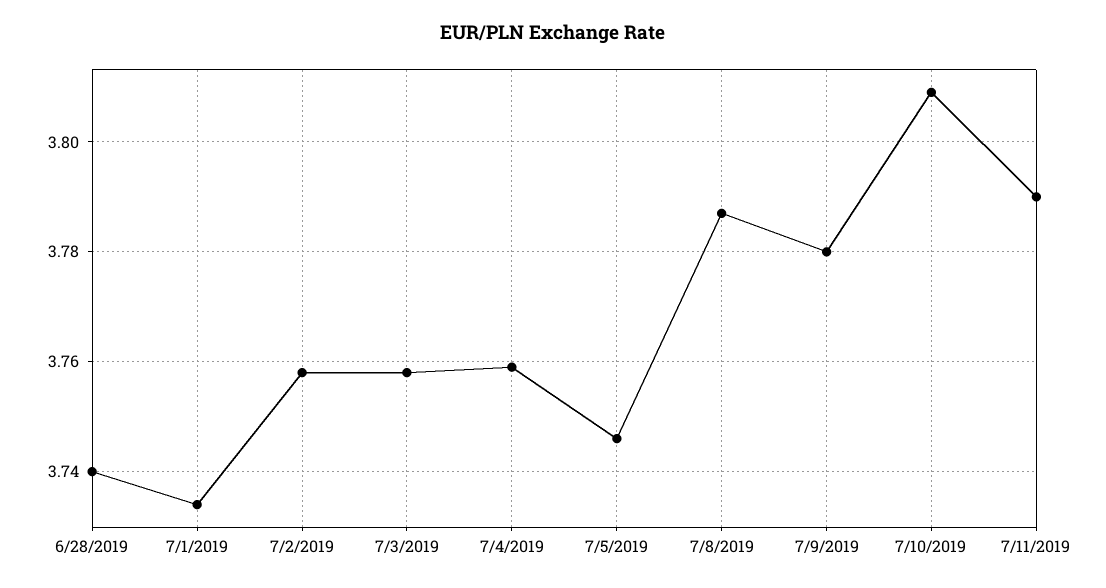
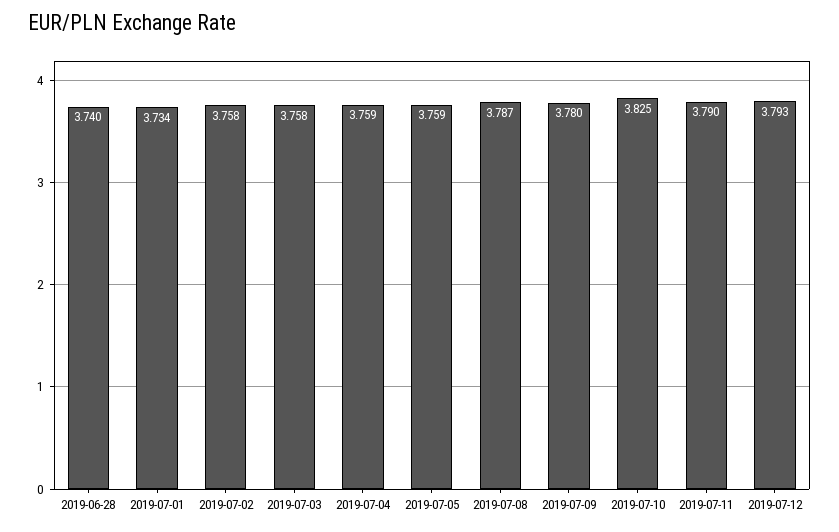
7/5/2019: 3.745 -> 3.759
7/10/2019: 3.81 -> 3.825
2019-07-12: none -> 3.793

